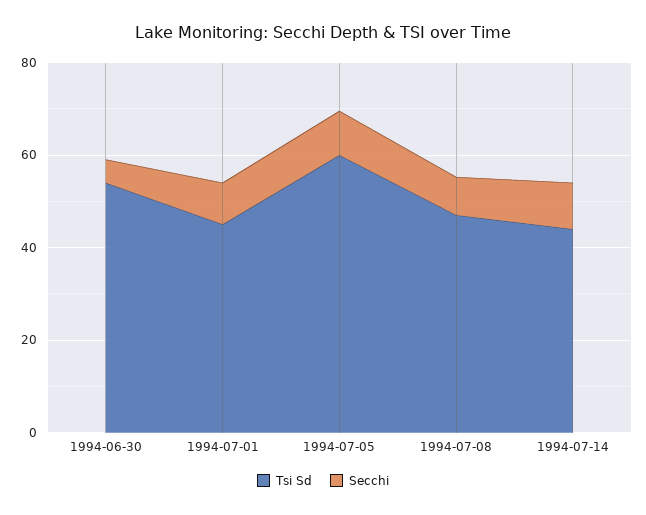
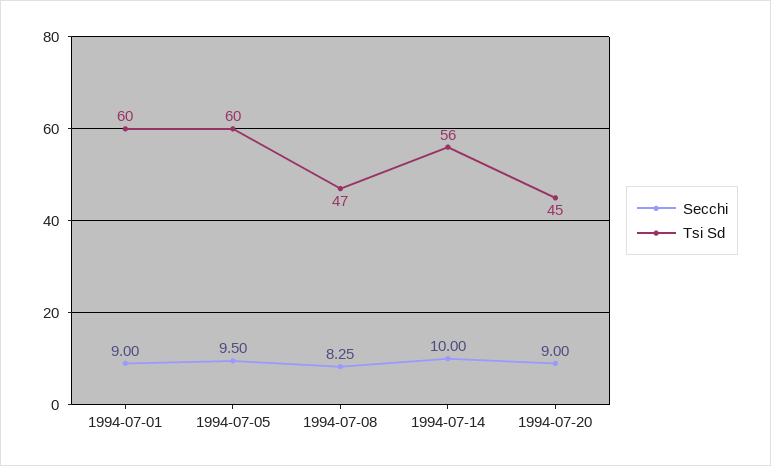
Tsi Sd, 1994-06-30: 55 -> none
Secchi, 1994-06-30: 5 -> none
Tsi Sd, 1994-07-01: 45 -> 60
Tsi Sd, 1994-07-14: 45 -> 56
Secchi, 1994-07-20: none -> 9
Tsi Sd, 1994-07-20: none -> 45

